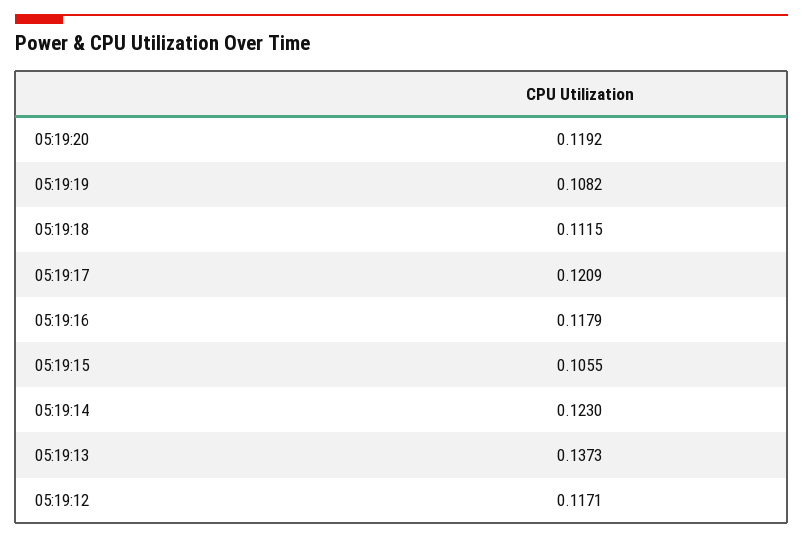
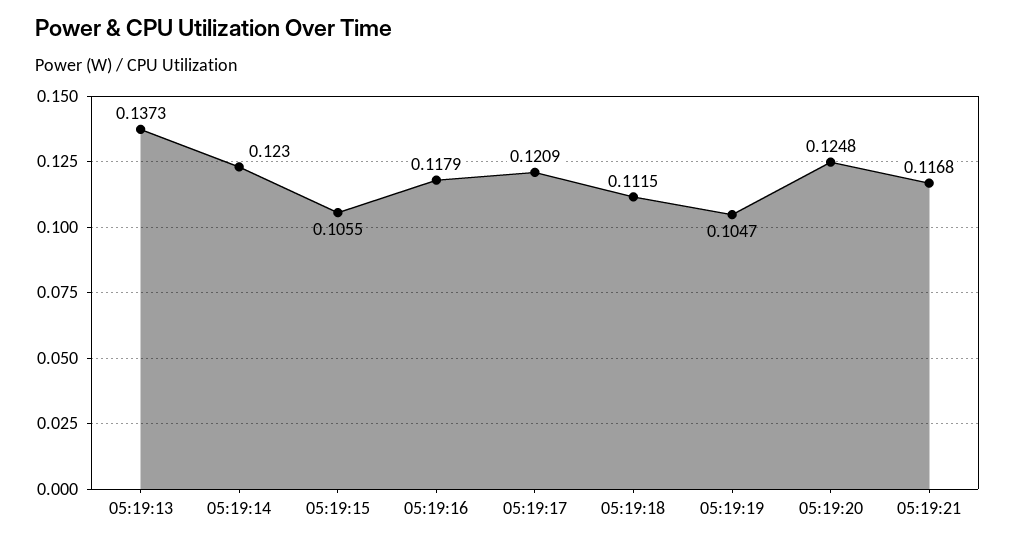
05:19:20: 0.1192 -> 0.1248
05:19:19: 0.1082 -> 0.1047
05:19:12: 0.1171 -> none
05:19:21: none -> 0.1168

